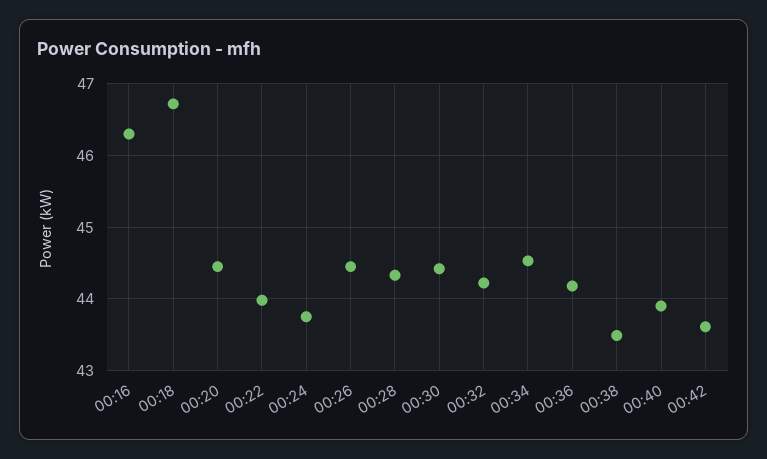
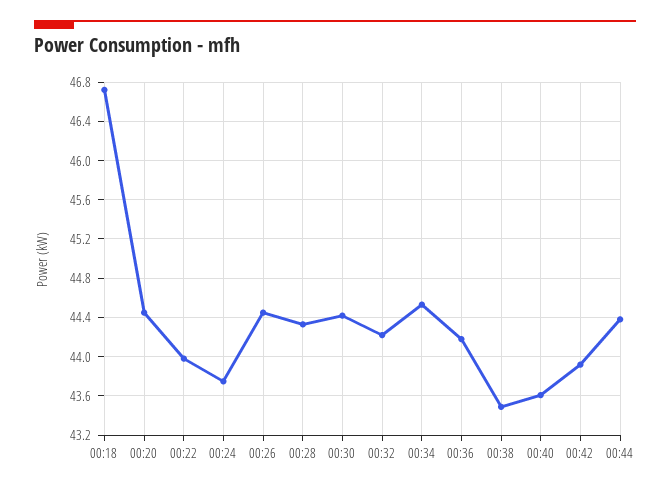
00:16: 46.3 -> none
00:40: 43.9 -> 43.6
00:42: 43.6 -> 43.9
00:44: none -> 44.4

